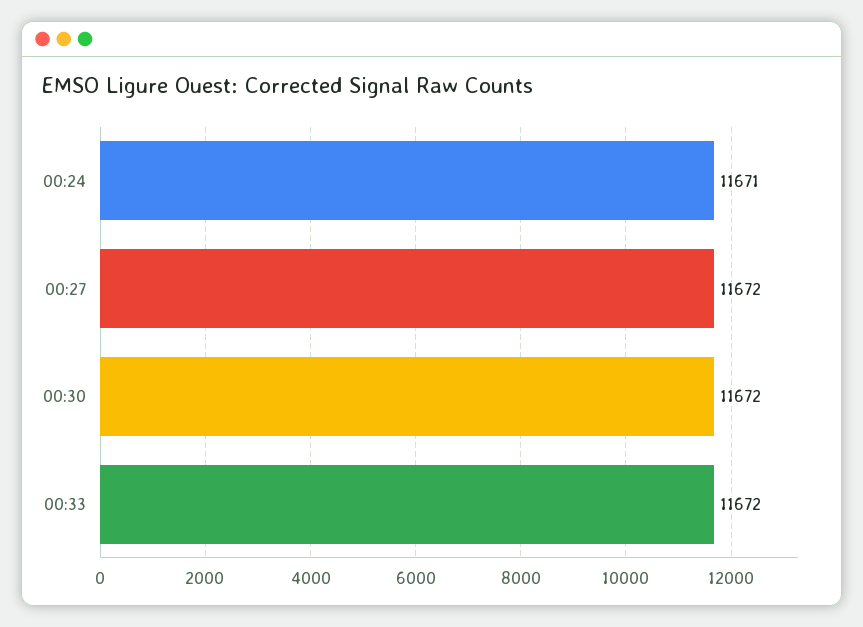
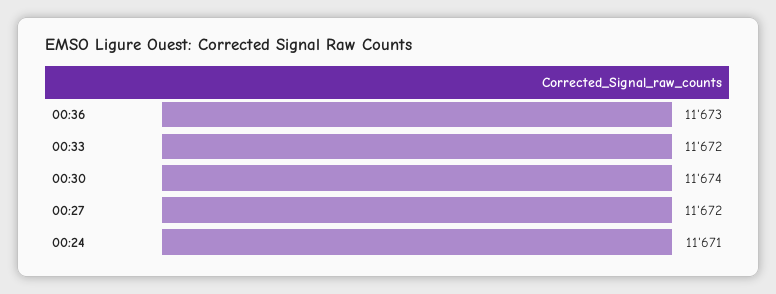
00:30: 11672 -> 11674
00:36: none -> 11673

